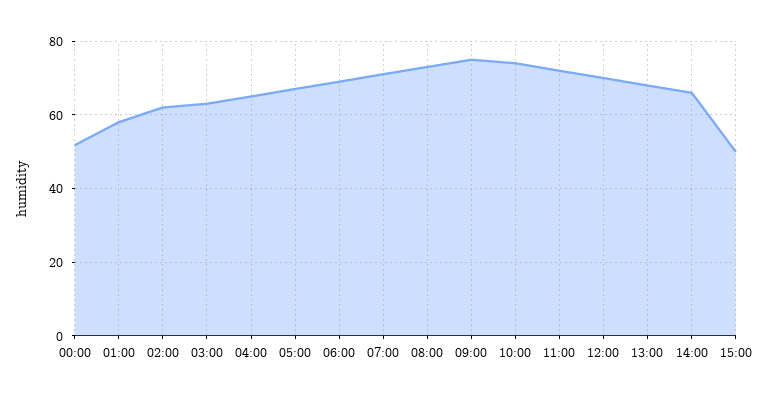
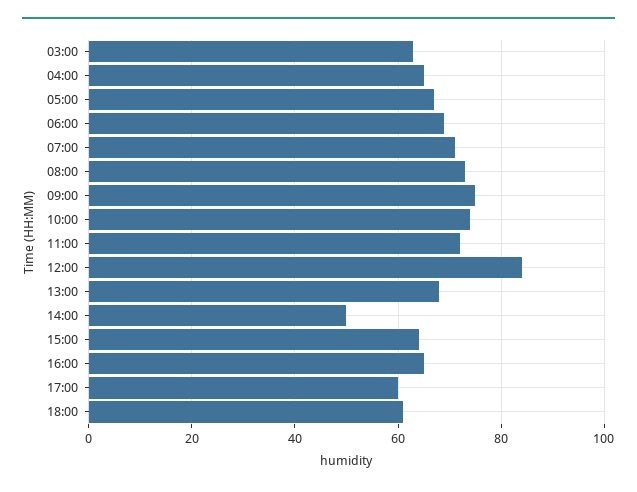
00:00: 52 -> none
01:00: 58 -> none
02:00: 62 -> none
12:00: 70 -> 85
14:00: 66 -> 50
15:00: 50 -> 65
16:00: none -> 65
17:00: none -> 60
18:00: none -> 60

